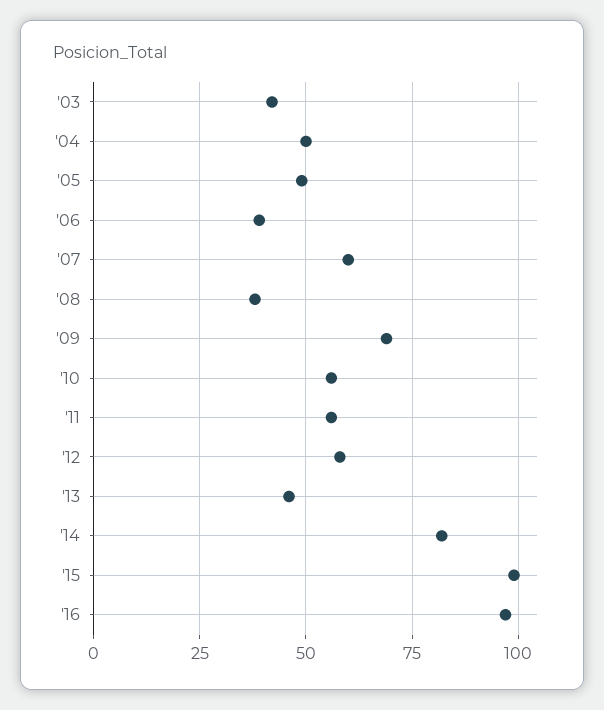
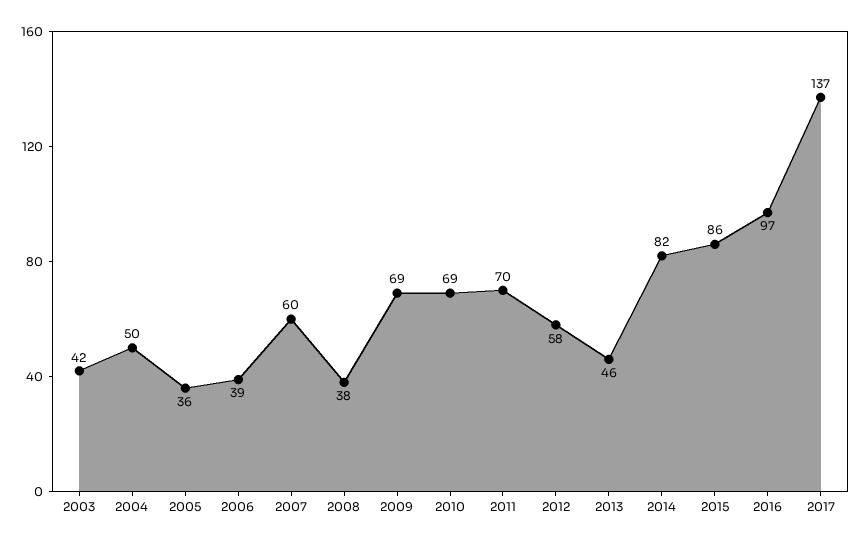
'05: 50 -> 36
'10: 55 -> 69
'11: 55 -> 70
'15: 100 -> 86
2017: none -> 137

